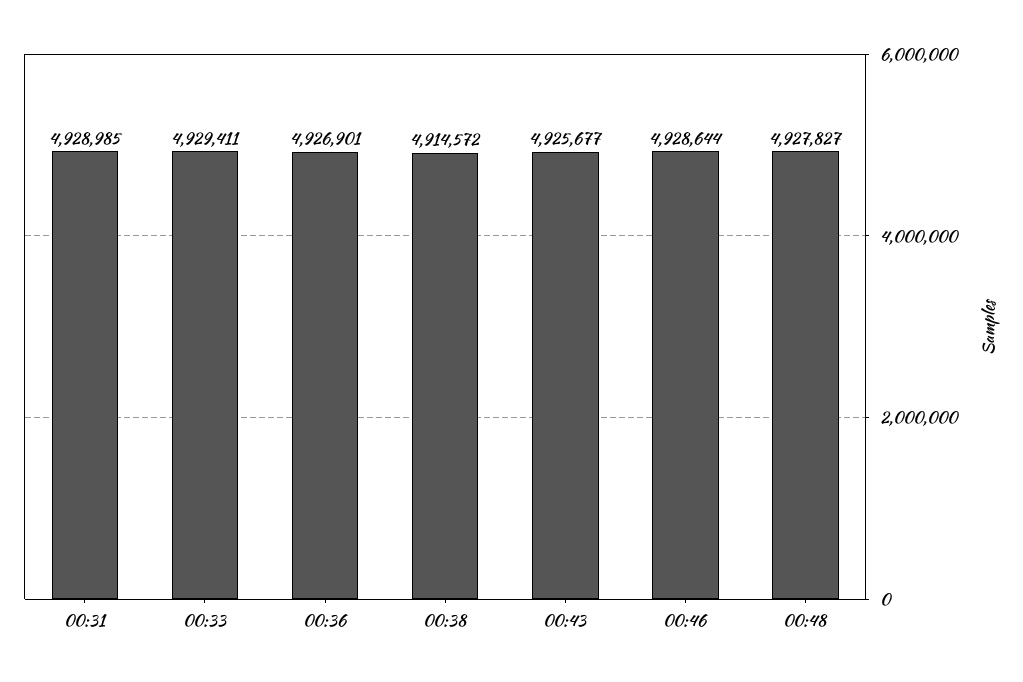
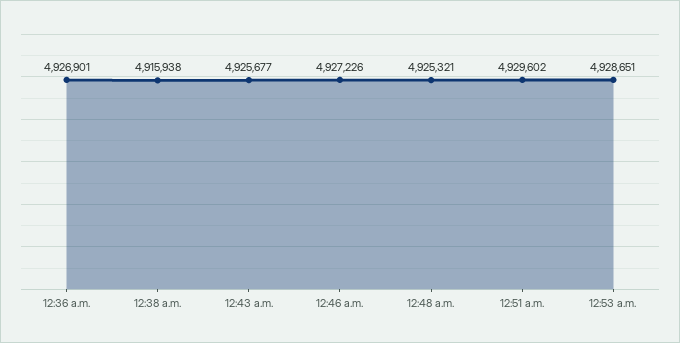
00:31: 4928985 -> none
00:33: 4929411 -> none
00:38: 4914572 -> 4915938
00:46: 4928644 -> 4927226
00:48: 4927827 -> 4925321
12:51 a.m.: none -> 4929602
12:53 a.m.: none -> 4928651

